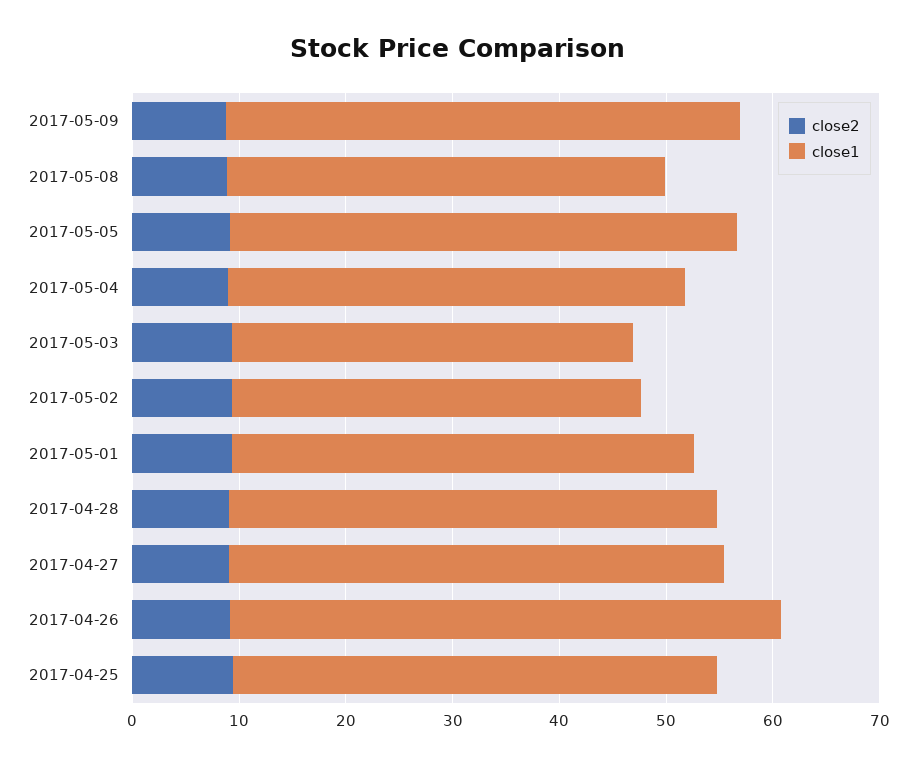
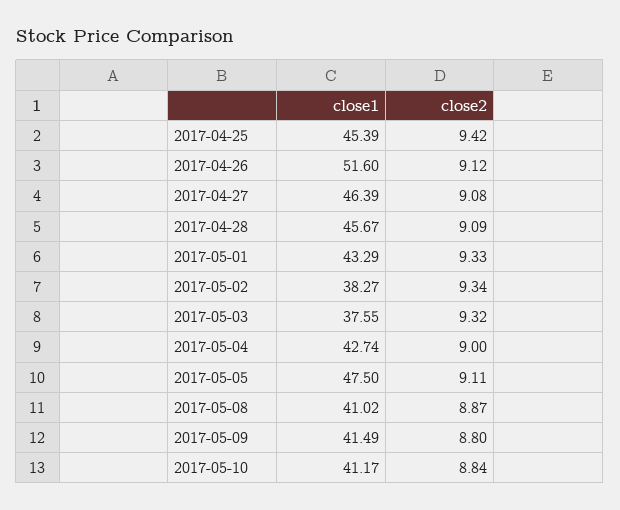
close1, 2017-05-09: 48 -> 41.49
close1, 2017-05-10: none -> 41.17
close2, 2017-05-10: none -> 8.84

